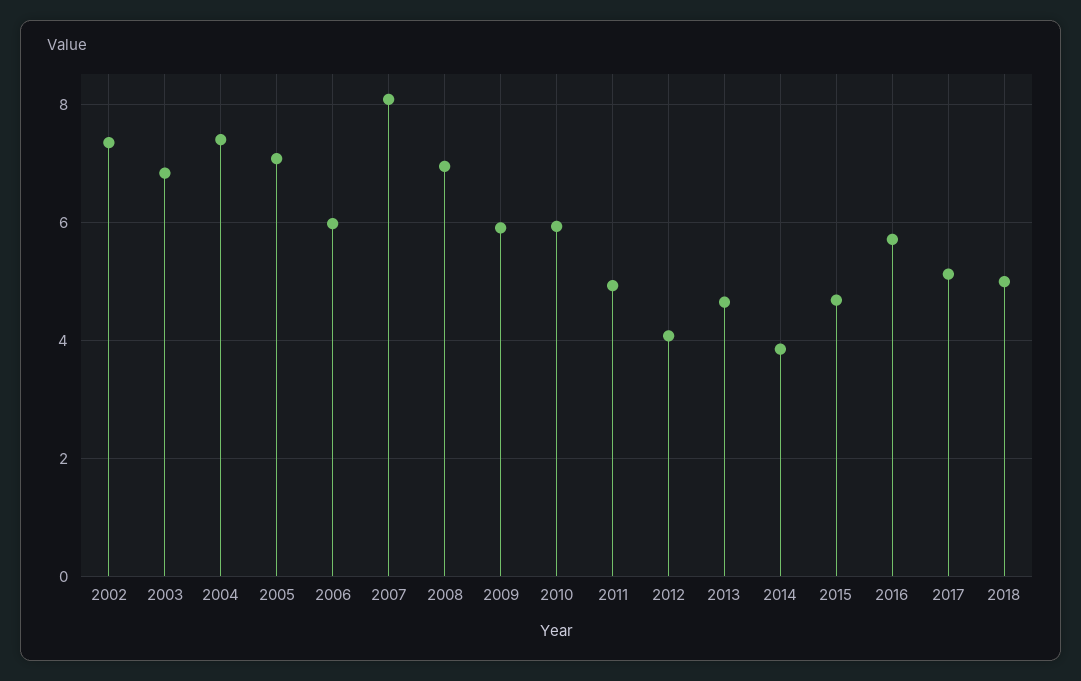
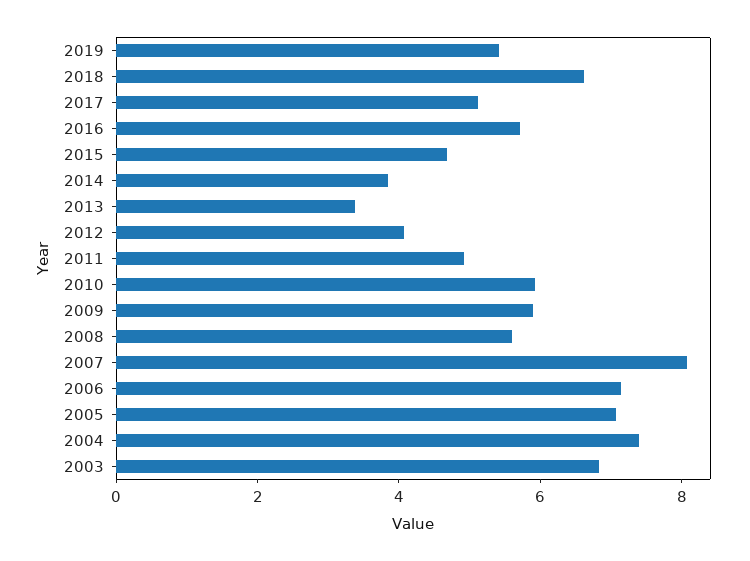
2002: 7.4 -> none
2006: 6 -> 7
2008: 7 -> 5.5
2013: 4.6 -> 3.5
2018: 5 -> 6.5
2019: none -> 5.5

